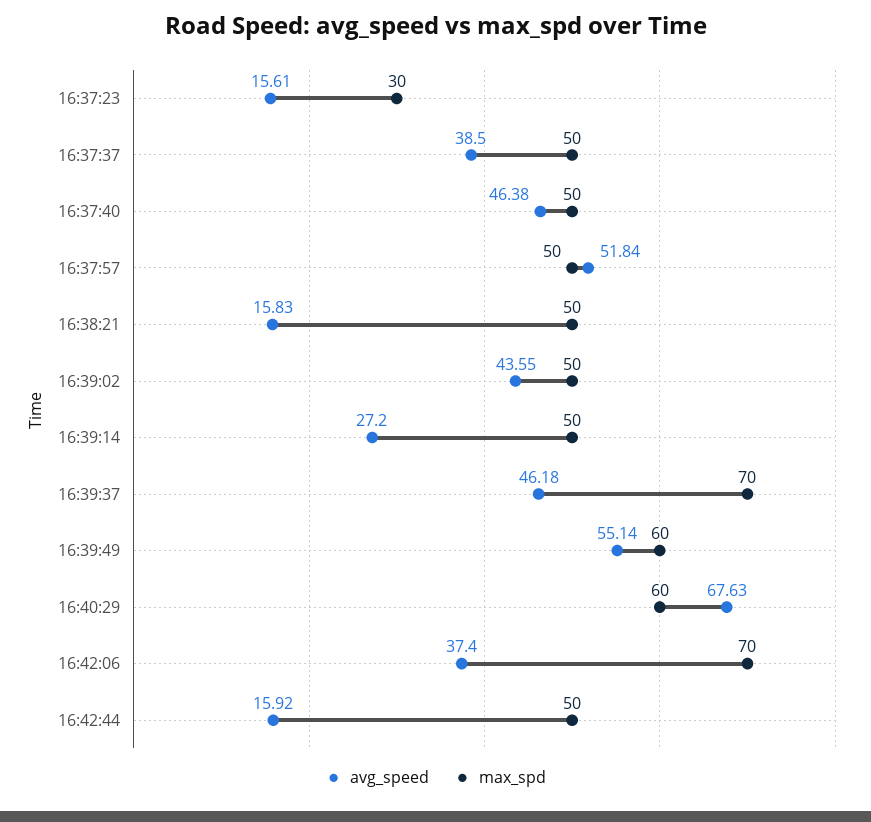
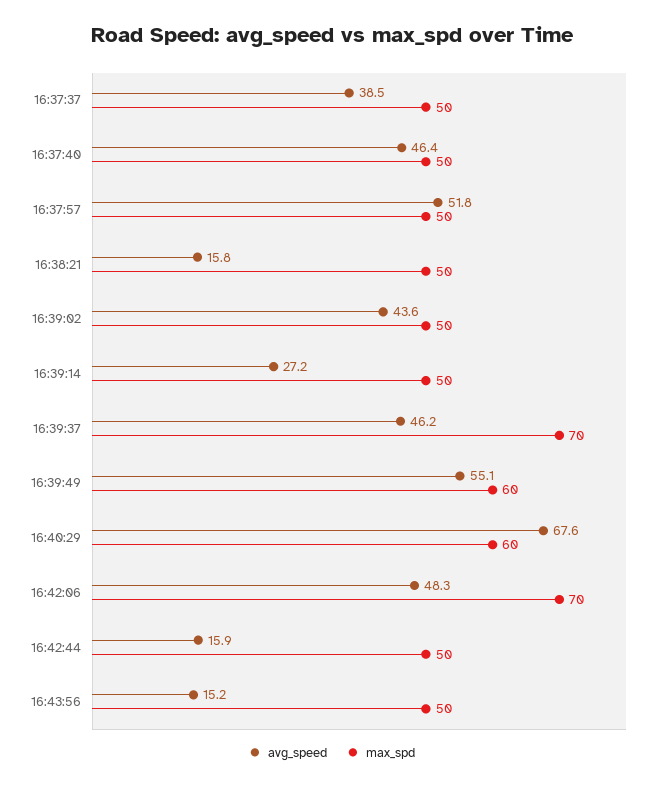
avg_speed, 16:37:23: 15.61 -> none
max_spd, 16:37:23: 30 -> none
avg_speed, 16:42:06: 37.4 -> 48.3
avg_speed, 16:43:56: none -> 15.2
max_spd, 16:43:56: none -> 50

